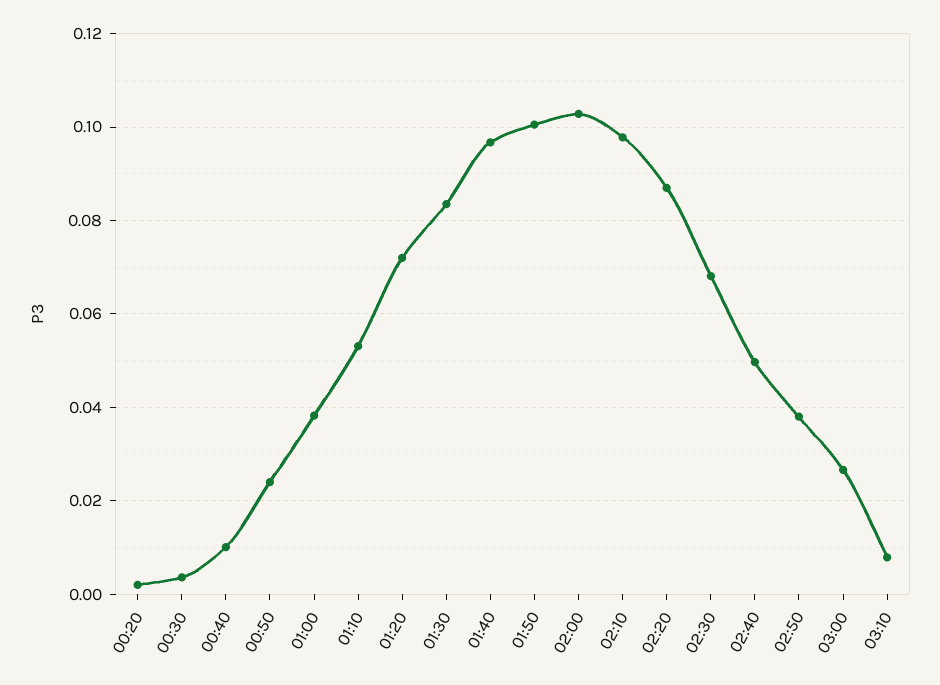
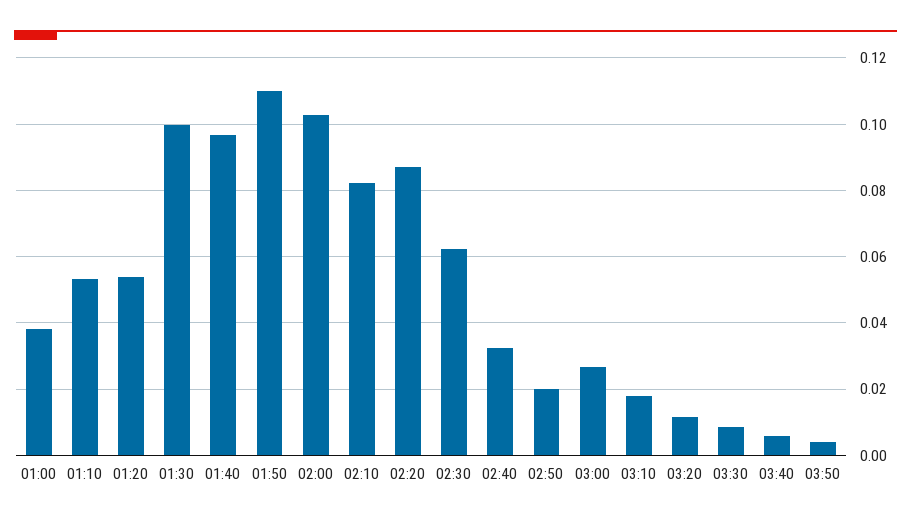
00:20: 0.002 -> none
00:30: 0.004 -> none
00:40: 0.01 -> none
00:50: 0.024 -> none
01:20: 0.072 -> 0.054
01:30: 0.084 -> 0.1
01:50: 0.1 -> 0.11
02:10: 0.098 -> 0.082
02:30: 0.068 -> 0.062
02:40: 0.05 -> 0.032
02:50: 0.038 -> 0.02
03:10: 0.008 -> 0.018
03:20: none -> 0.012
03:30: none -> 0.008
03:40: none -> 0.006
03:50: none -> 0.004

